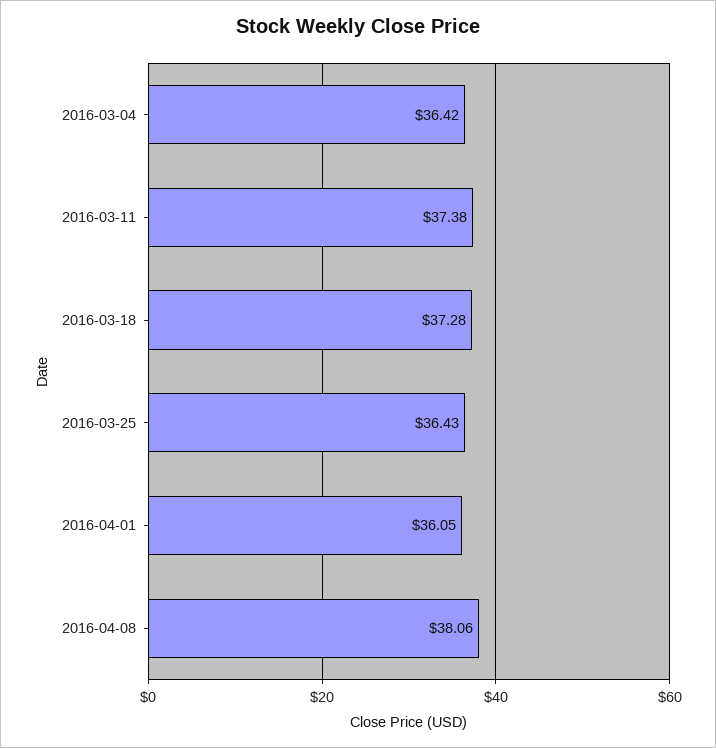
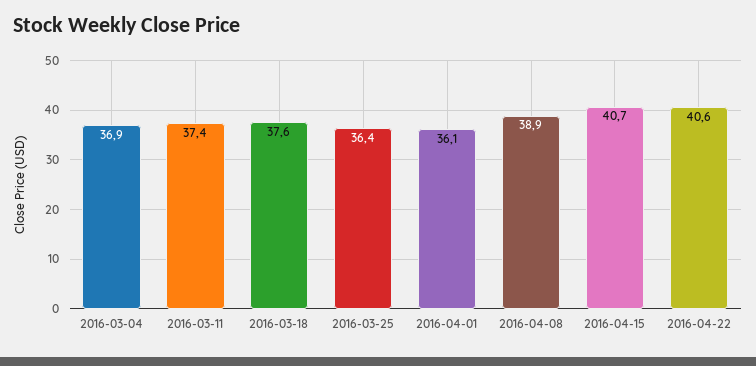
2016-03-04: 36.42 -> 36.9
2016-03-18: 37.28 -> 37.6
2016-04-08: 38.06 -> 38.9
2016-04-15: none -> 40.7
2016-04-22: none -> 40.6

